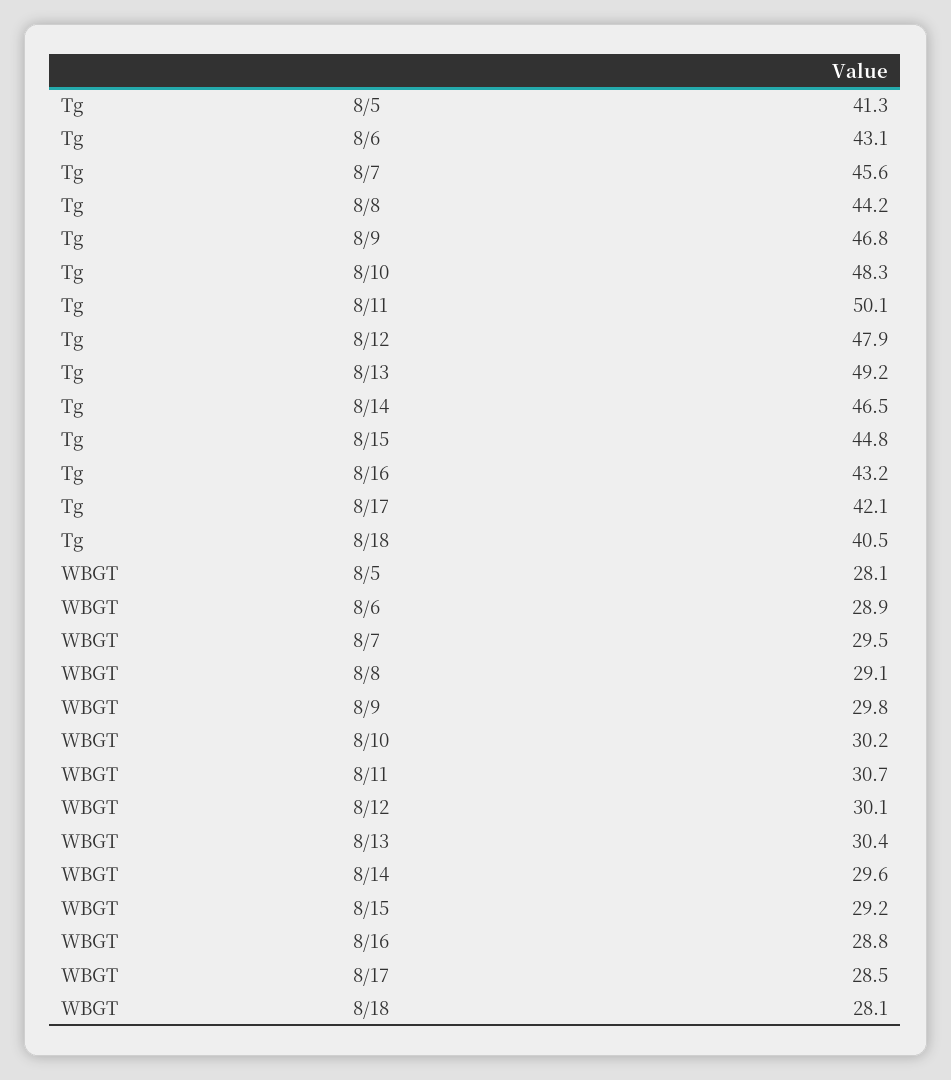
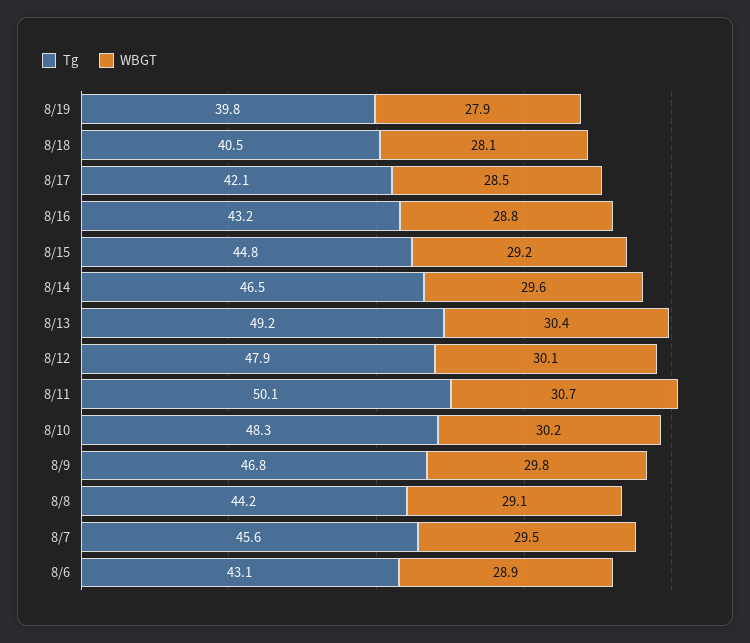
Tg, 8/5: 41.3 -> none
WBGT, 8/5: 28.1 -> none
Tg, 8/19: none -> 39.8
WBGT, 8/19: none -> 27.9

